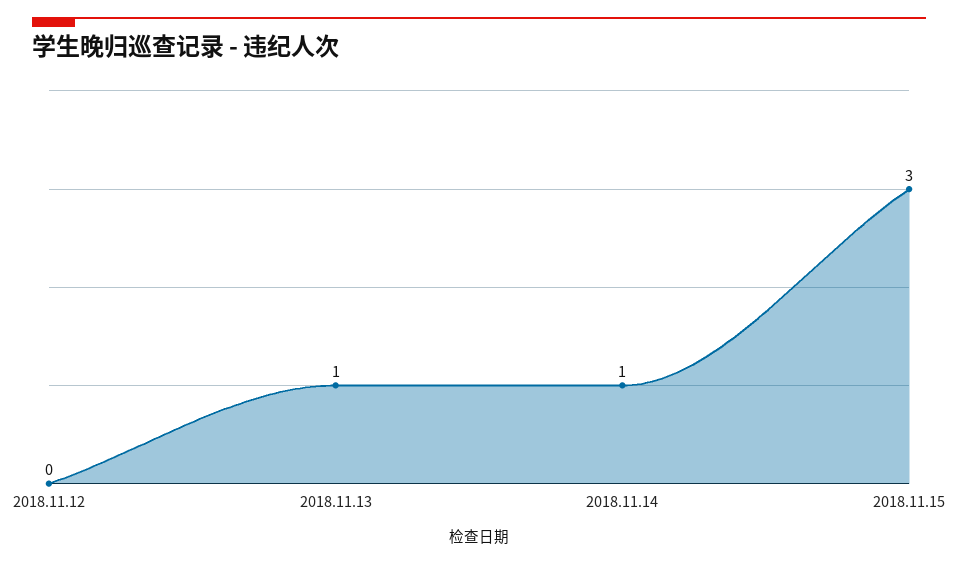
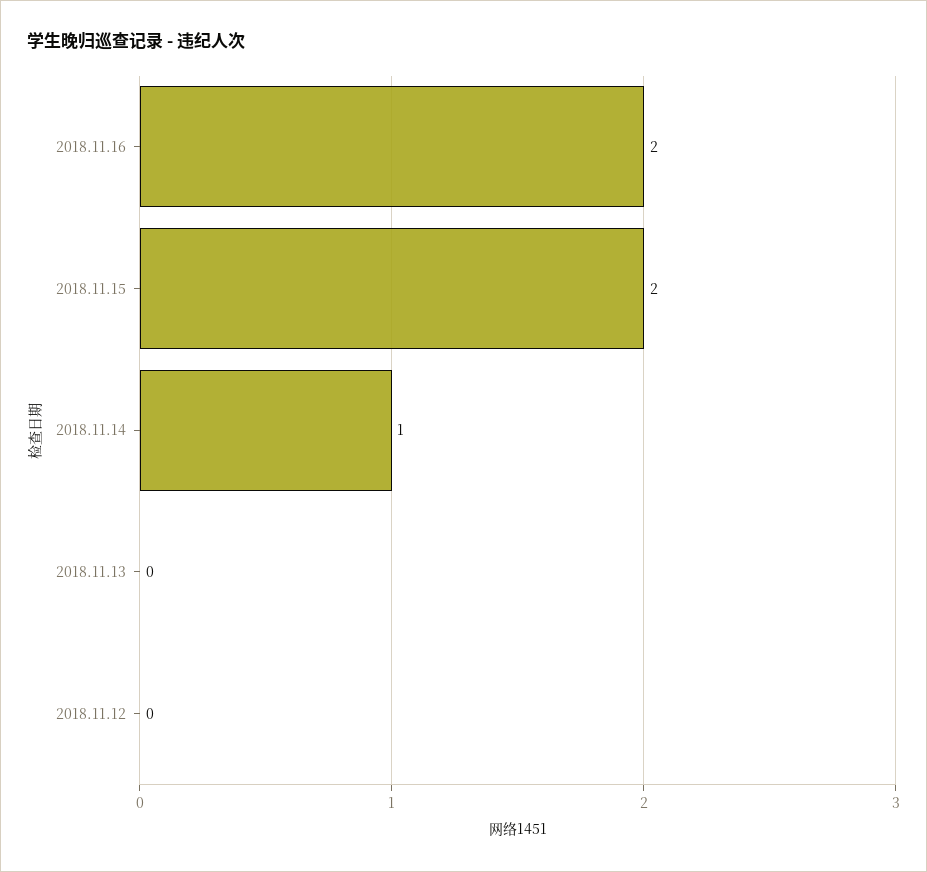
2018.11.13: 1 -> 0
2018.11.15: 3 -> 2
2018.11.16: none -> 2

